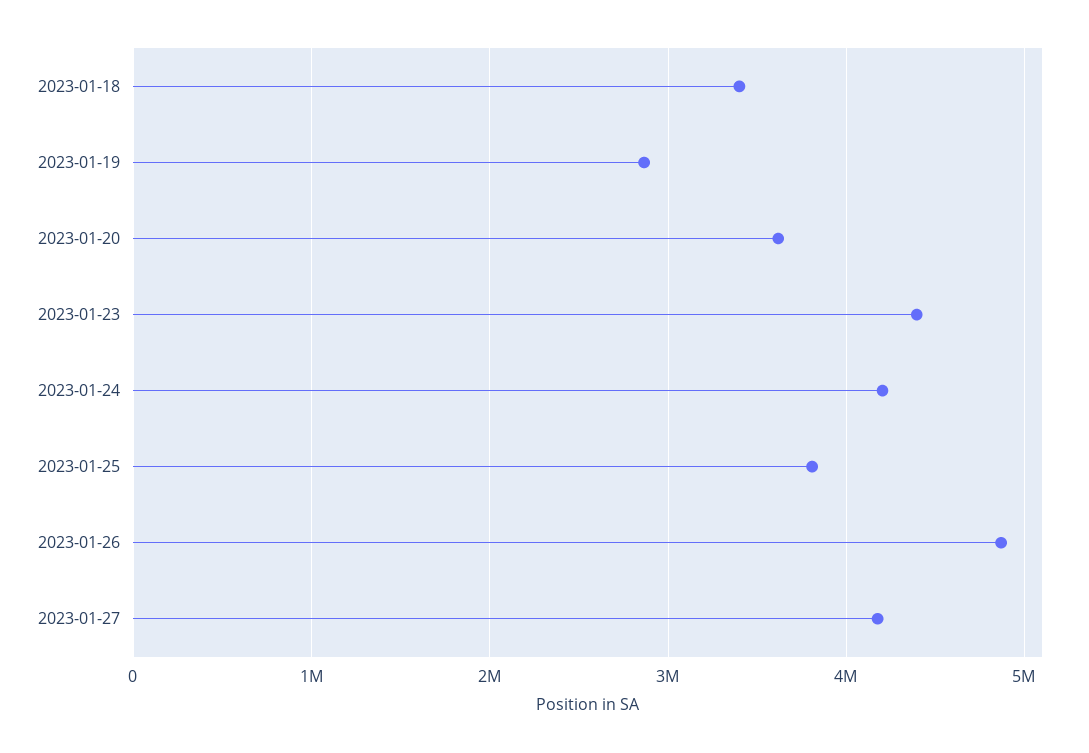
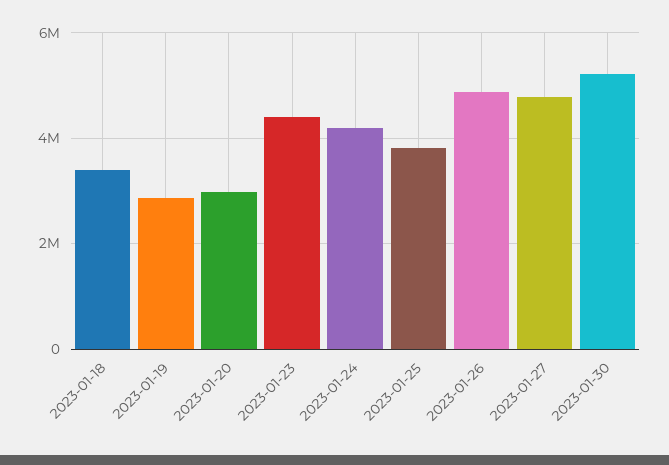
2023-01-20: 3600000 -> 3000000
2023-01-27: 4200000 -> 4800000
2023-01-30: none -> 5200000

